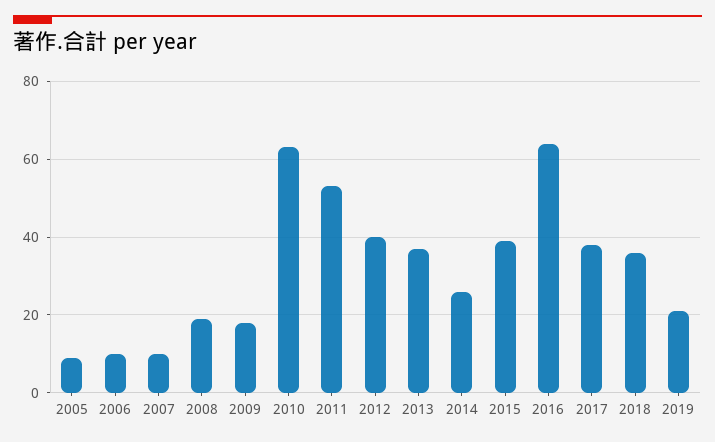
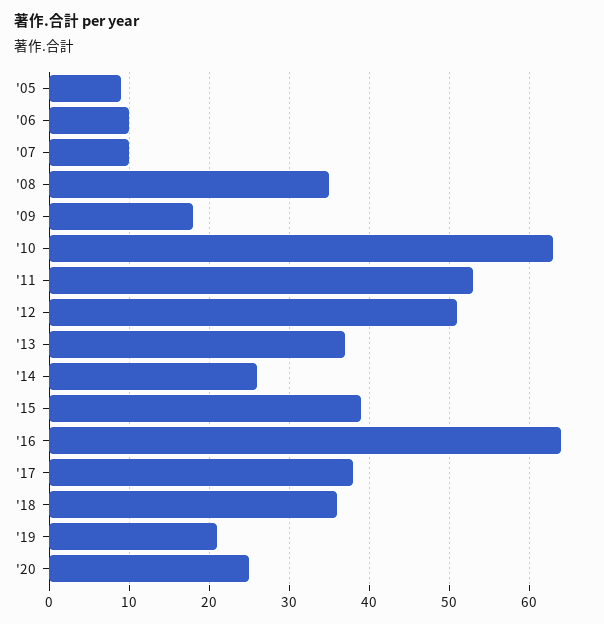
2008: 20 -> 35
2012: 40 -> 51
'20: none -> 25

